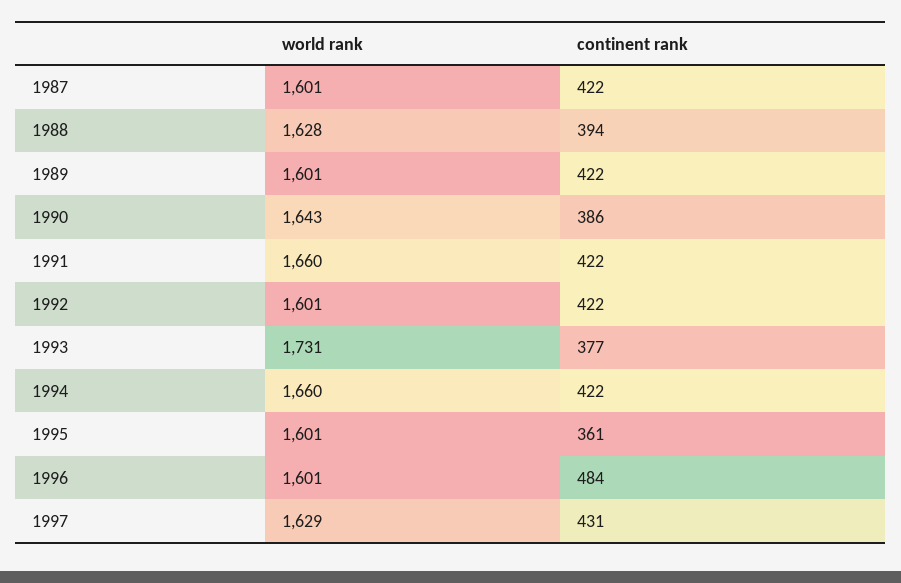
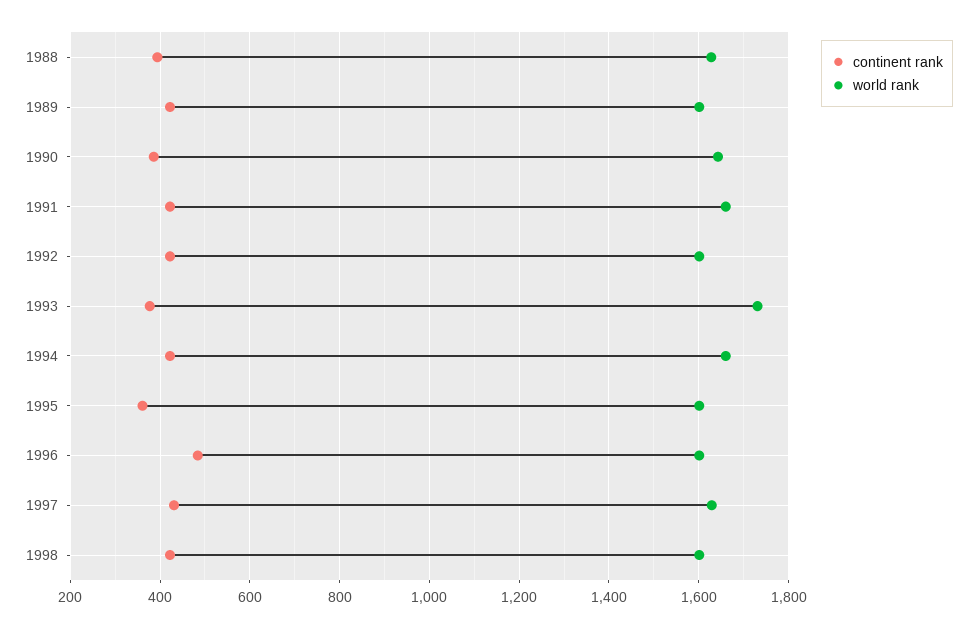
world rank, 1987: 1601 -> none
continent rank, 1987: 422 -> none
continent rank, 1998: none -> 420
world rank, 1998: none -> 1600

